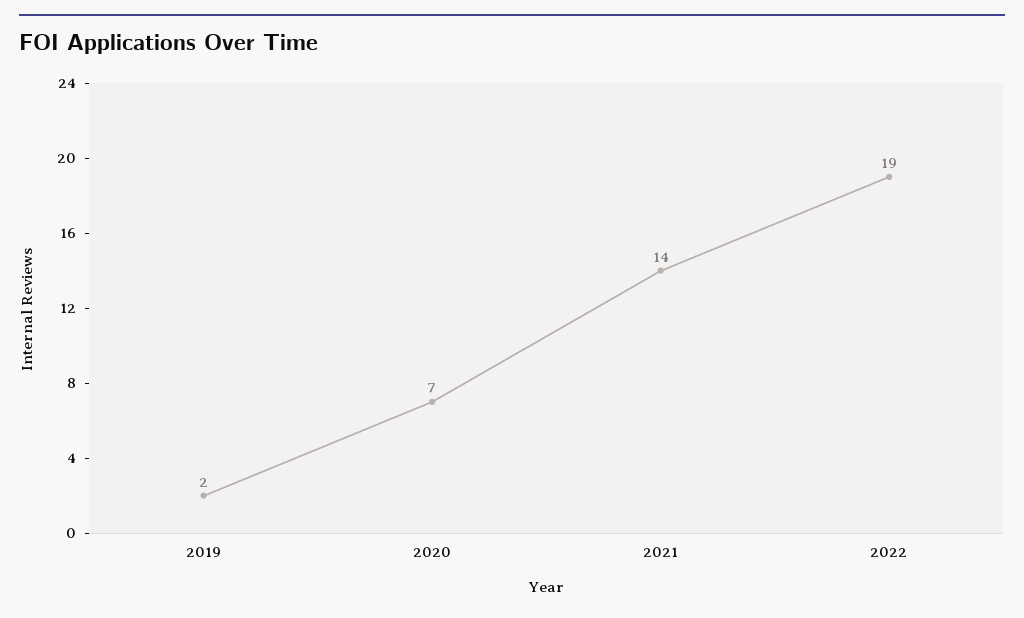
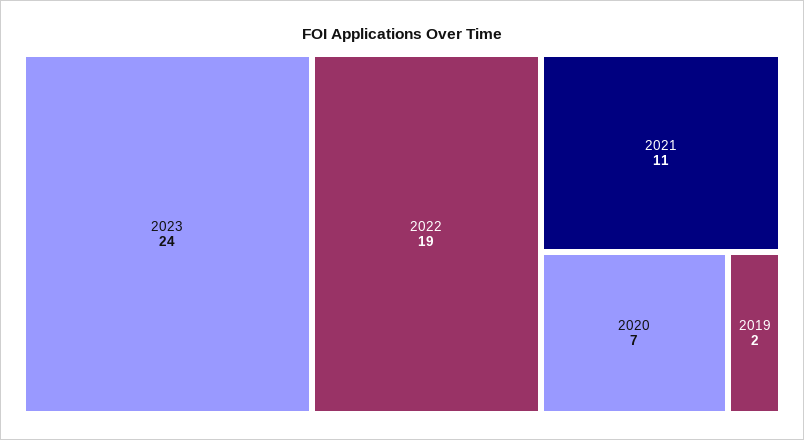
2021: 14 -> 11
2023: none -> 24

